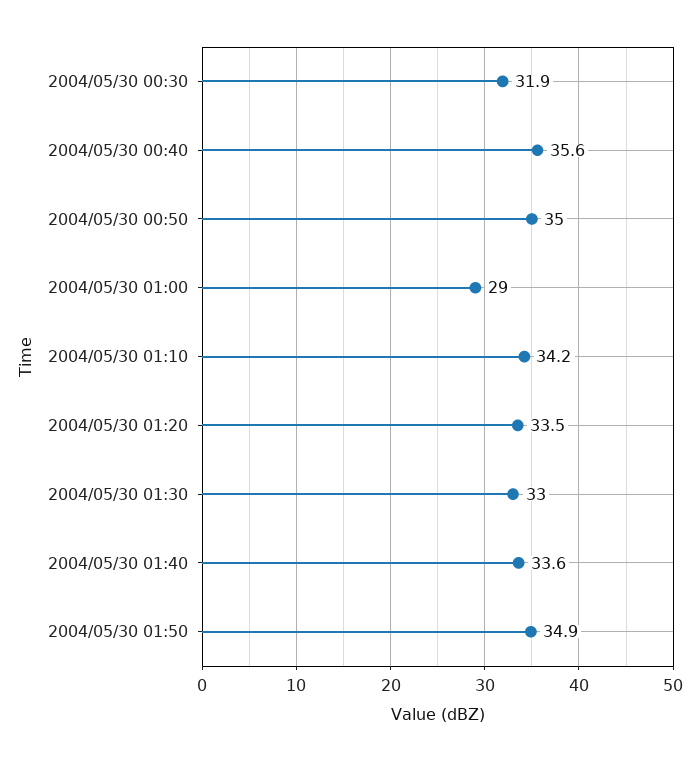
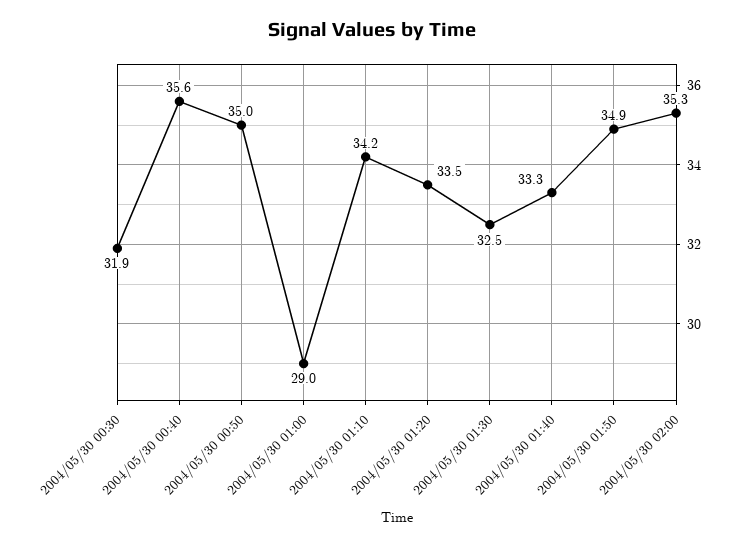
2004/05/30 01:30: 33 -> 32.5
2004/05/30 01:40: 33.6 -> 33.3
2004/05/30 02:00: none -> 35.3

